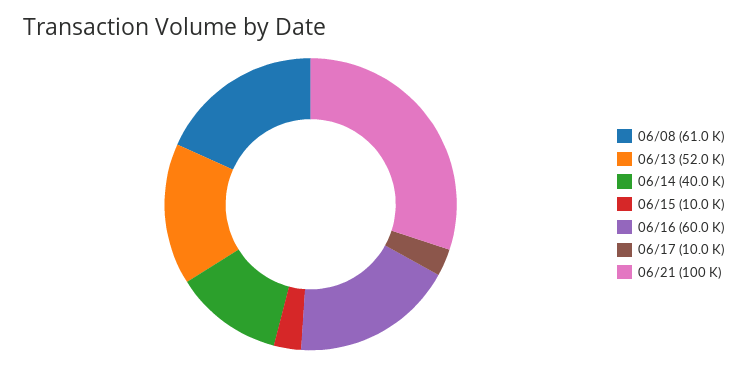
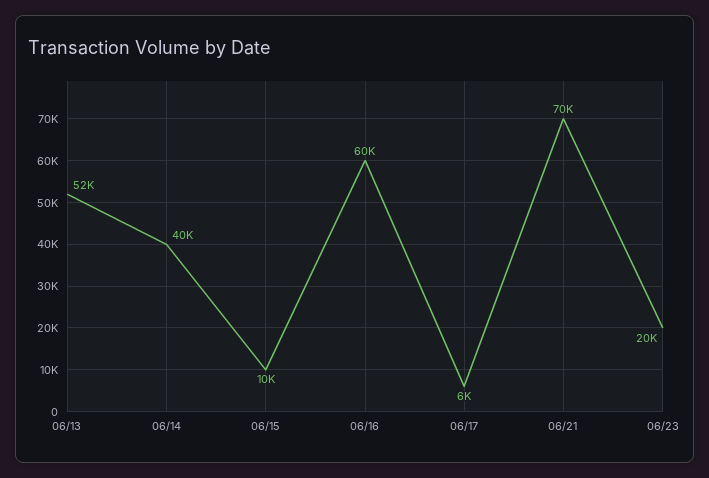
06/08: 61000 -> none
06/17: 10000 -> 6000
06/21: 100000 -> 70000
06/23: none -> 20000

